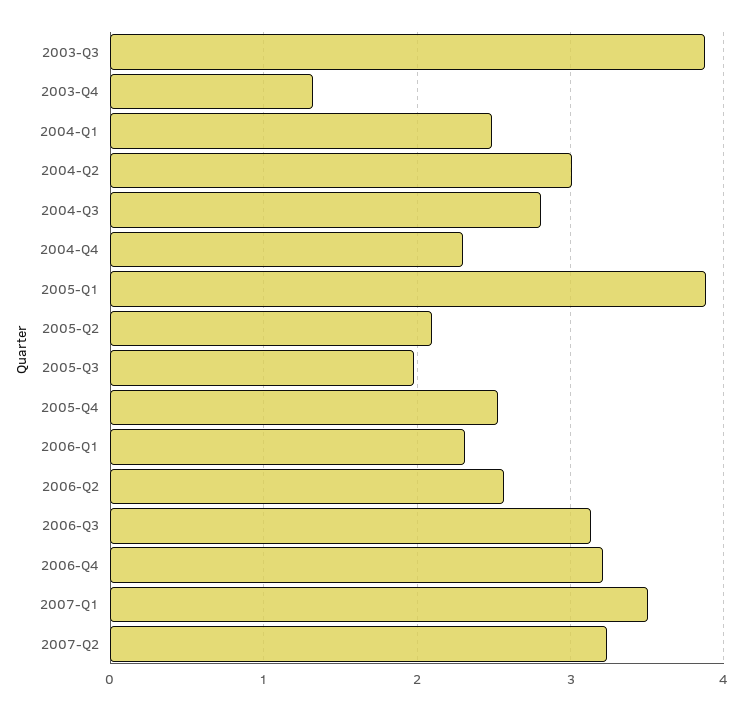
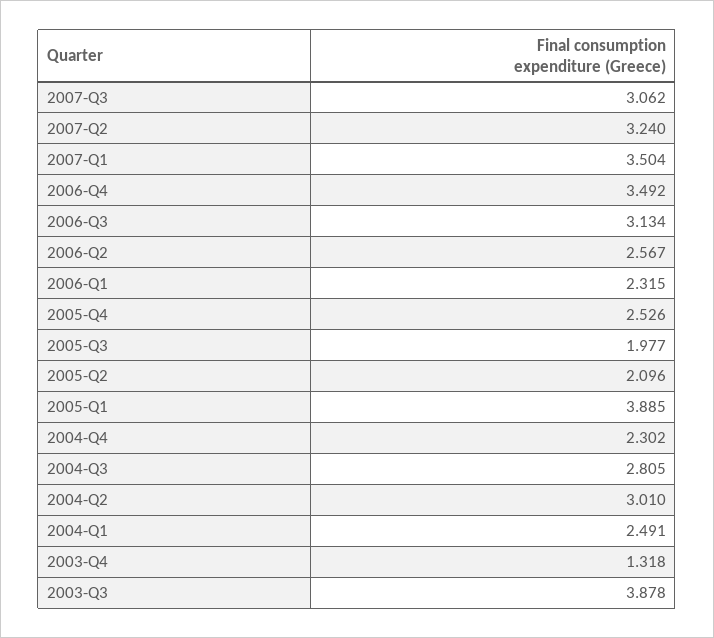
2006-Q4: 3.2 -> 3.492
2007-Q3: none -> 3.062

